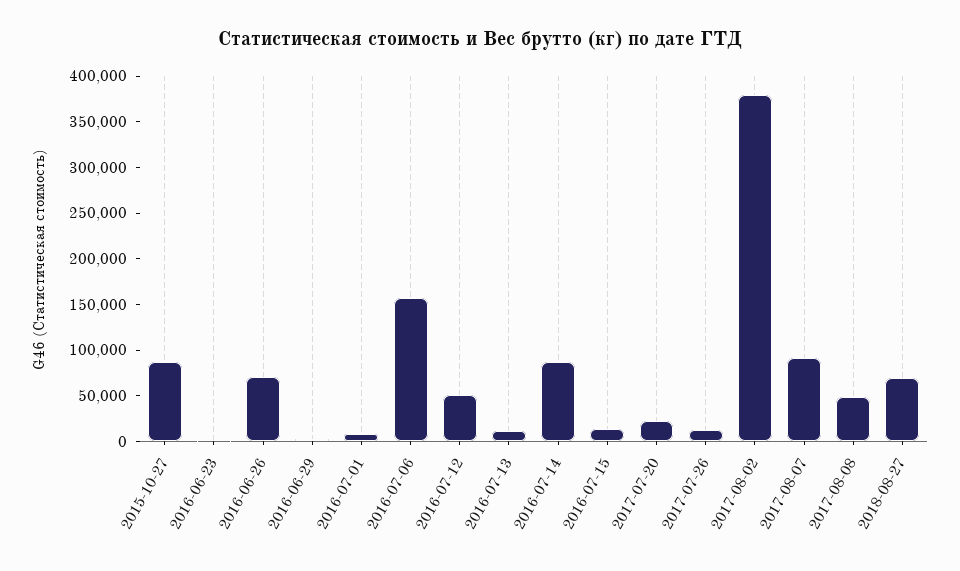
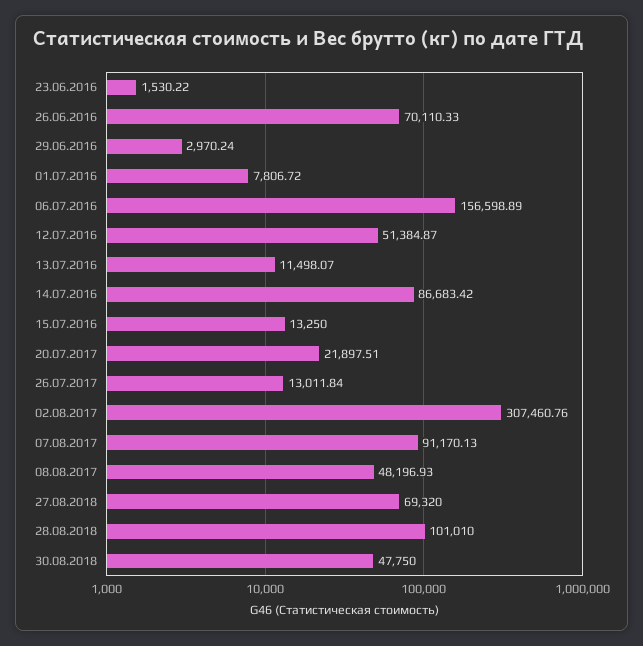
2015-10-27: 90000 -> none
2017-08-02: 380000 -> 307460.76
28.08.2018: none -> 101010
30.08.2018: none -> 47750

